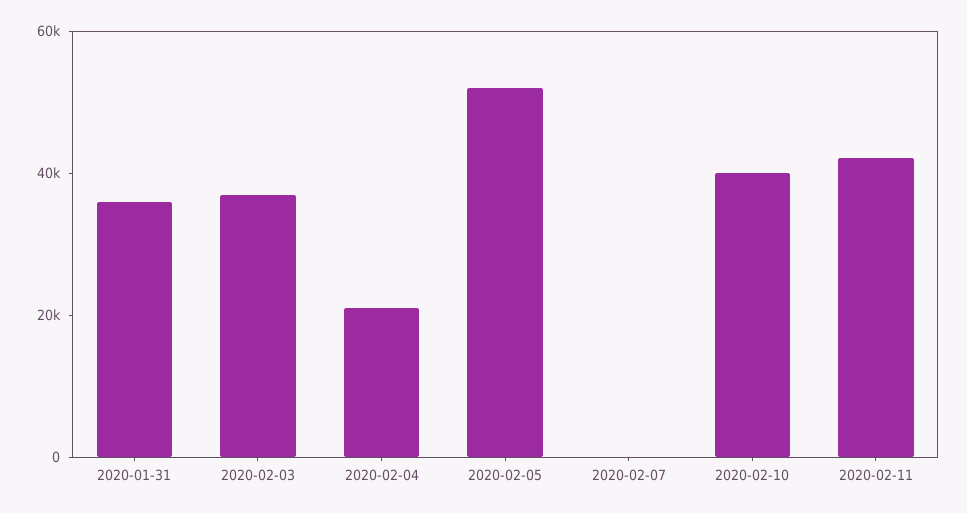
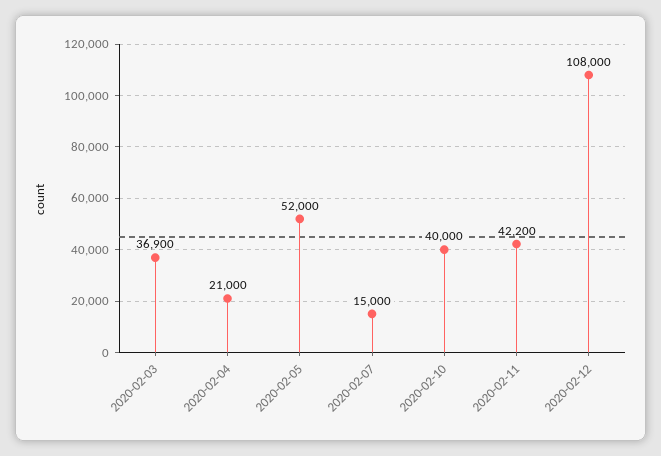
2020-01-31: 35000 -> none
2020-02-07: 0 -> 15000
2020-02-12: none -> 108000

